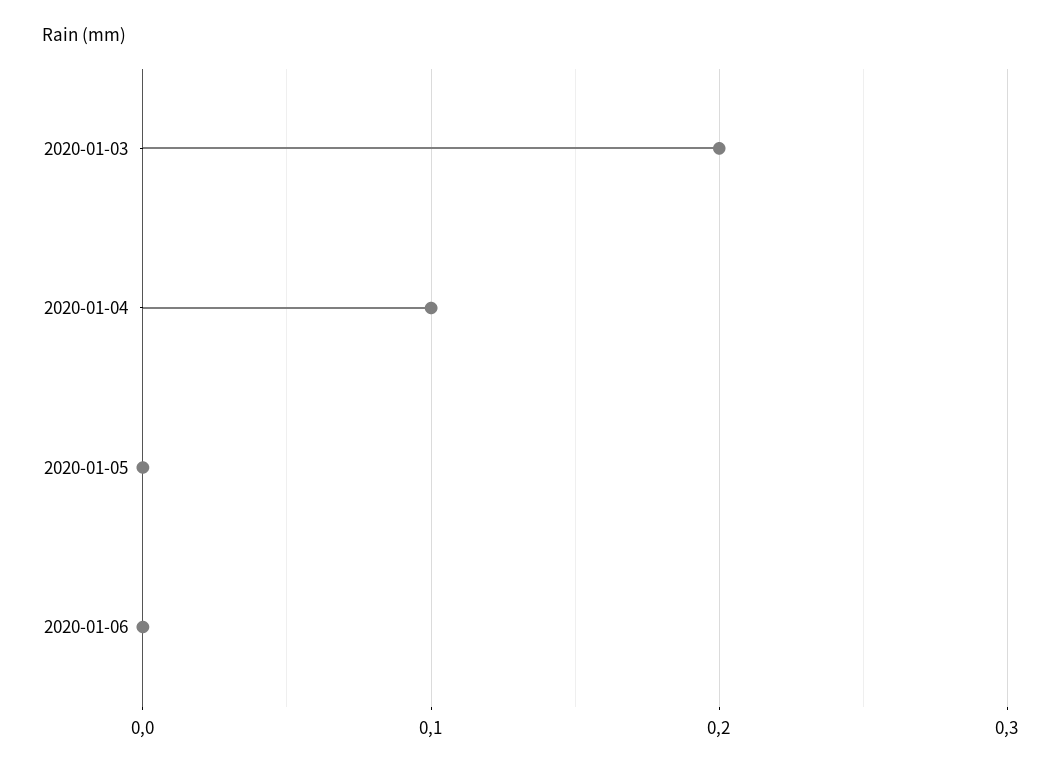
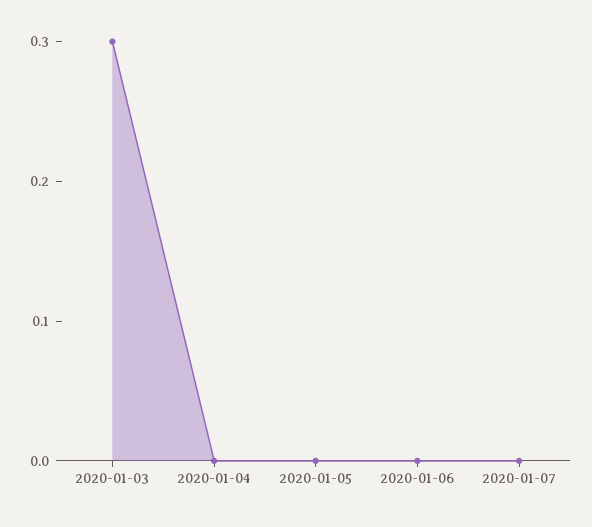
2020-01-03: 0.2 -> 0.3
2020-01-04: 0.1 -> 0
2020-01-07: none -> 0

